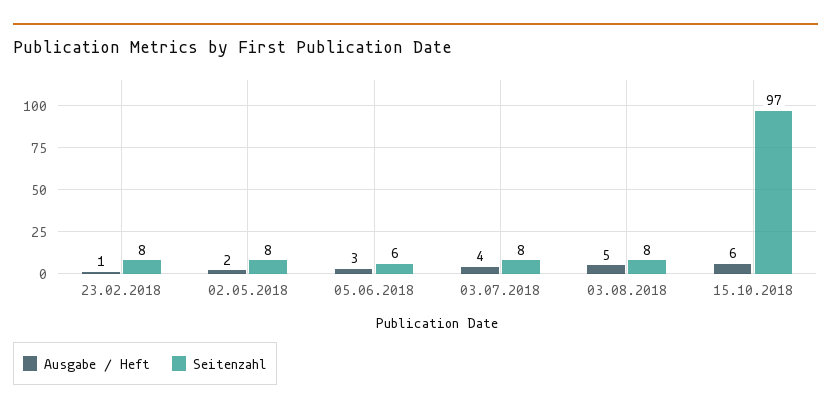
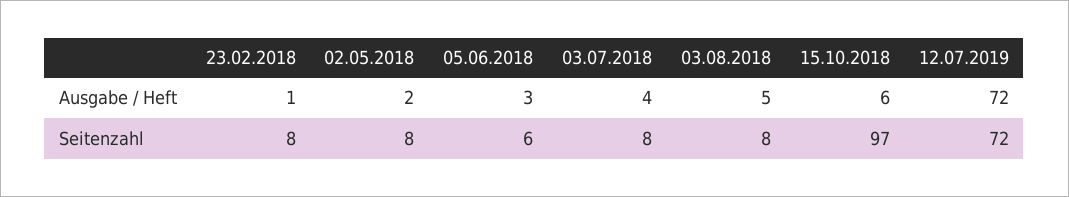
Ausgabe / Heft, 12.07.2019: none -> 72
Seitenzahl, 12.07.2019: none -> 72

